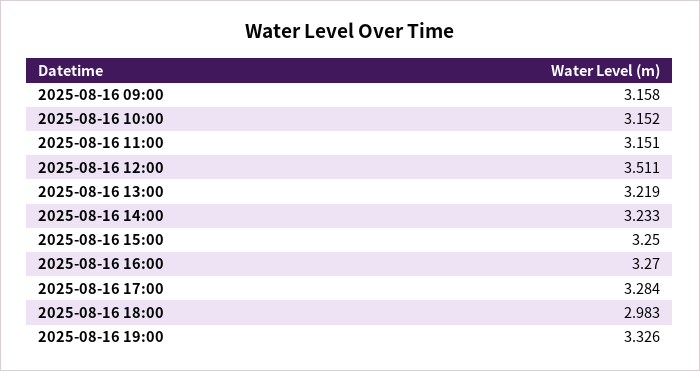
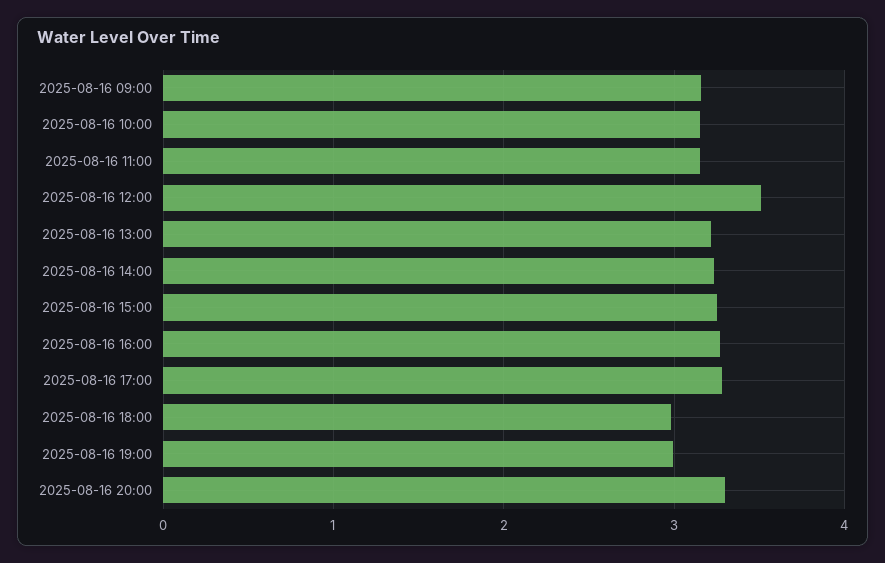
2025-08-16 19:00: 3.326 -> 3
2025-08-16 20:00: none -> 3.3

